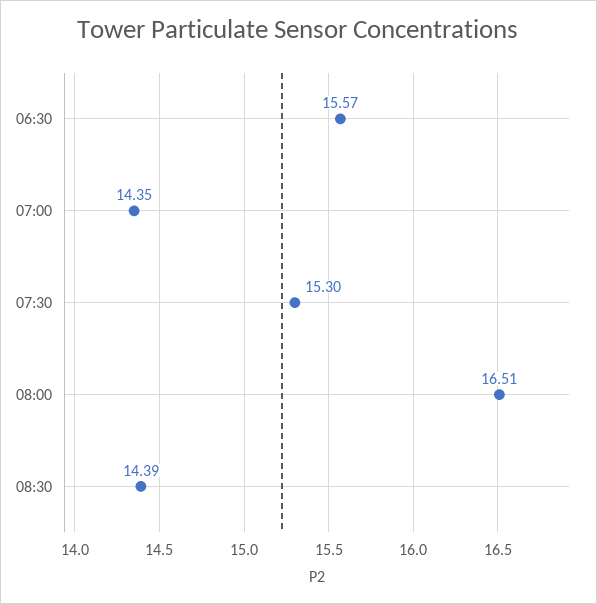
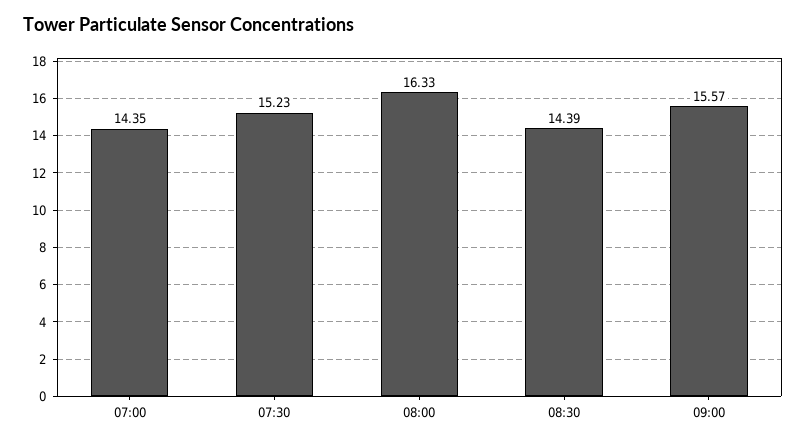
06:30: 15.57 -> none
07:30: 15.3 -> 15.23
08:00: 16.51 -> 16.33
09:00: none -> 15.57

